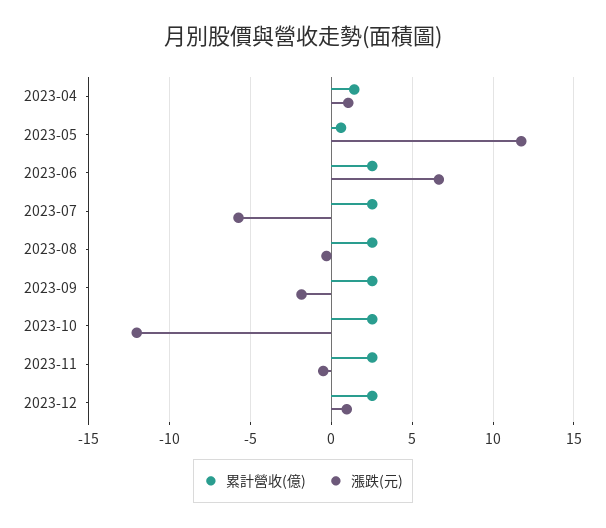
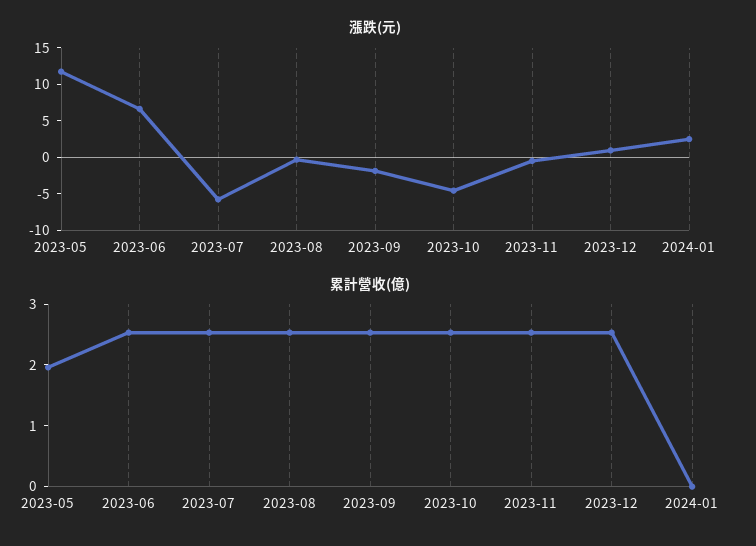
累計營收(億), 2023-04: 1.5 -> none
漲跌(元), 2023-04: 1 -> none
累計營收(億), 2023-05: 0.5 -> 2
漲跌(元), 2023-10: -12 -> -5
漲跌(元), 2024-01: none -> 2.5
累計營收(億), 2024-01: none -> 0

